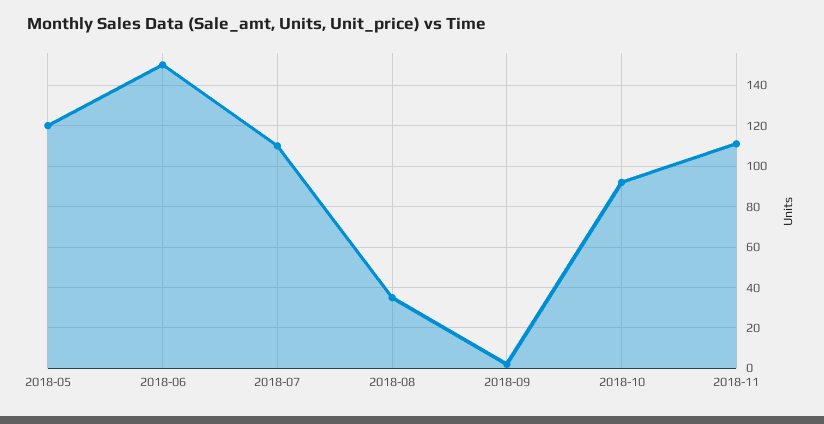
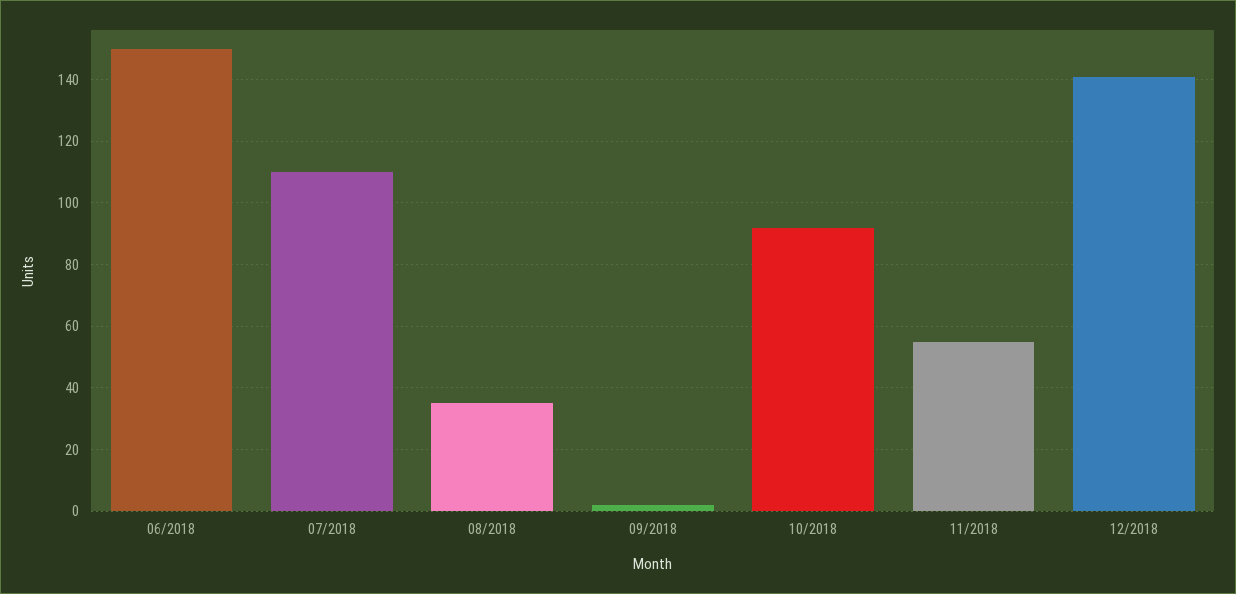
2018-05: 120 -> none
2018-11: 110 -> 55
12/2018: none -> 140

